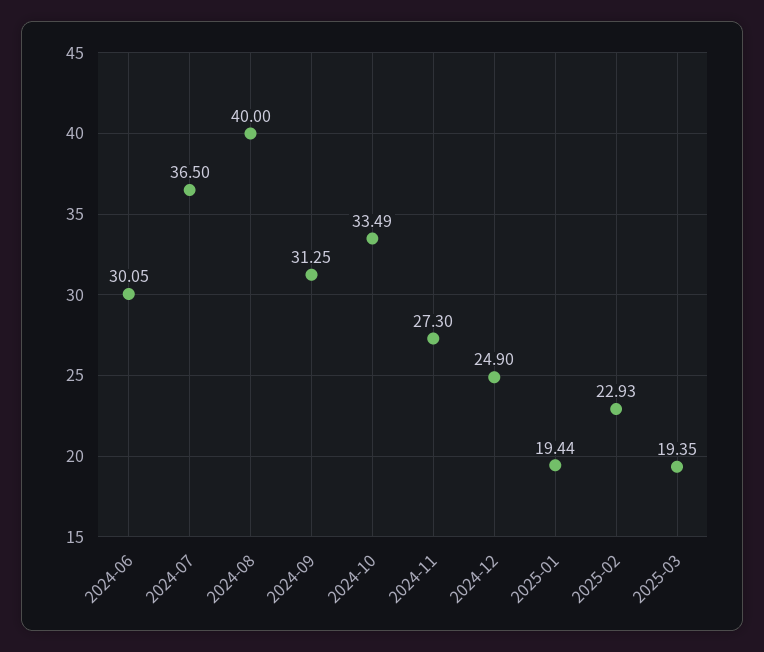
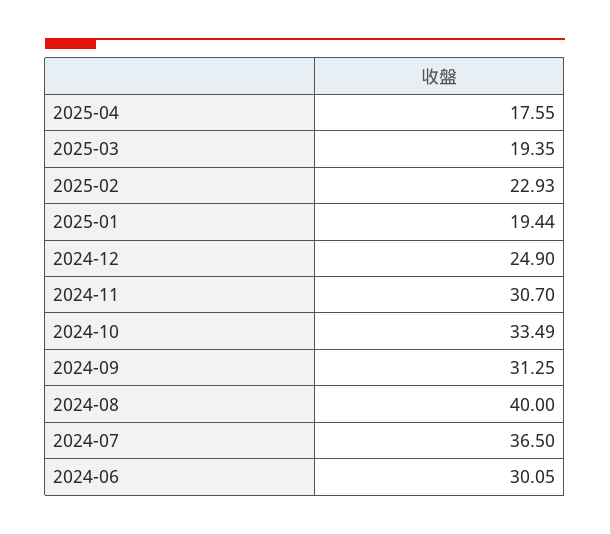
2024-11: 27.3 -> 30.7
2025-04: none -> 17.55

